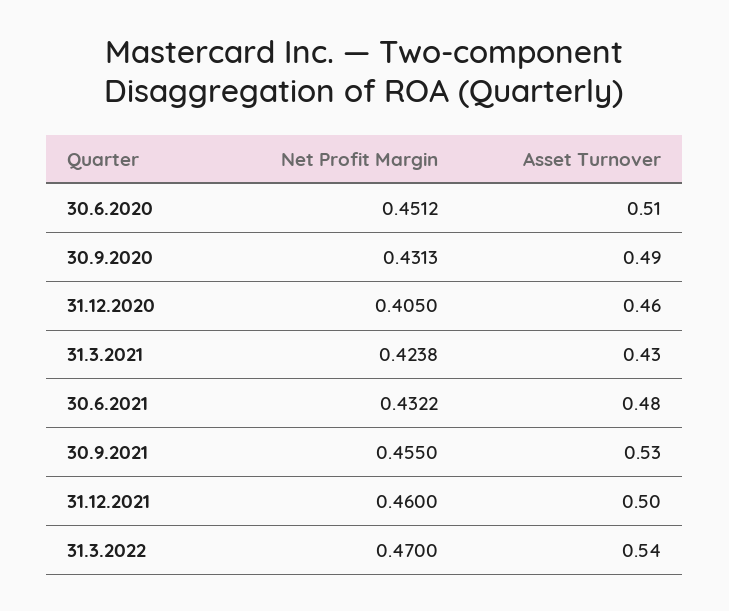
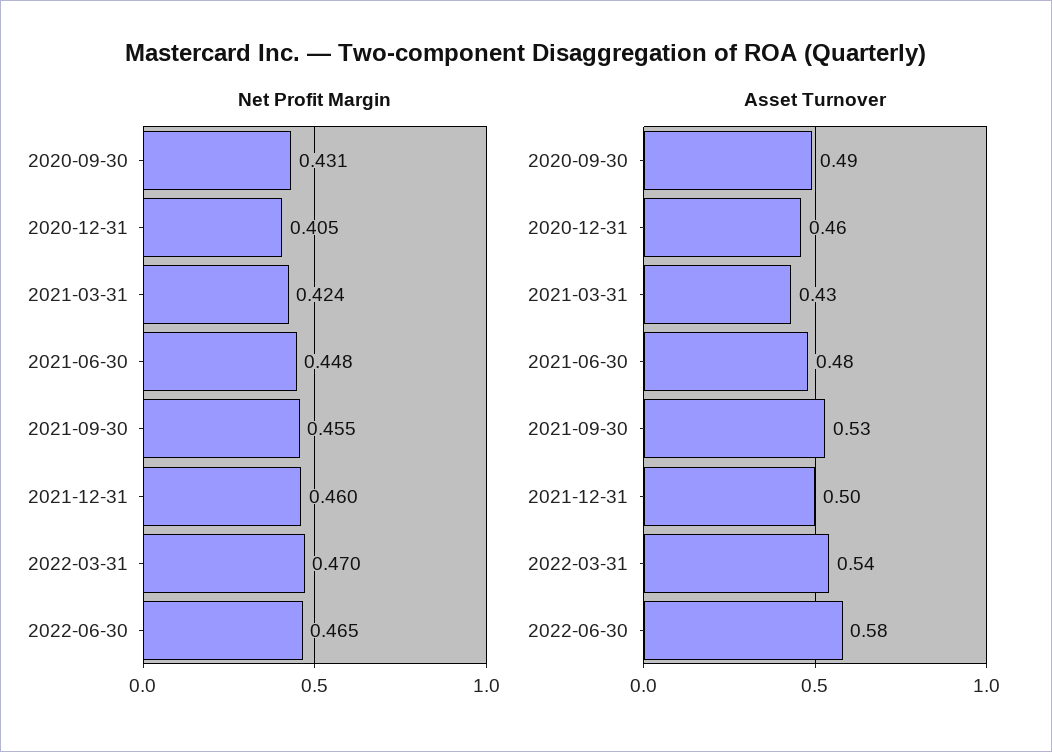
Net Profit Margin, 30.6.2020: 0.4512 -> none
Asset Turnover, 30.6.2020: 0.51 -> none
Net Profit Margin, 30.6.2021: 0.4322 -> 0.448
Net Profit Margin, 2022-06-30: none -> 0.465
Asset Turnover, 2022-06-30: none -> 0.58

